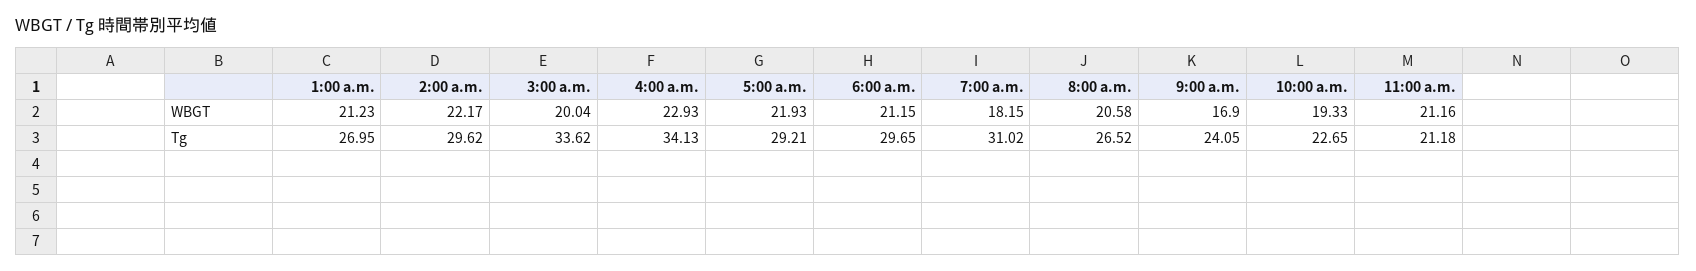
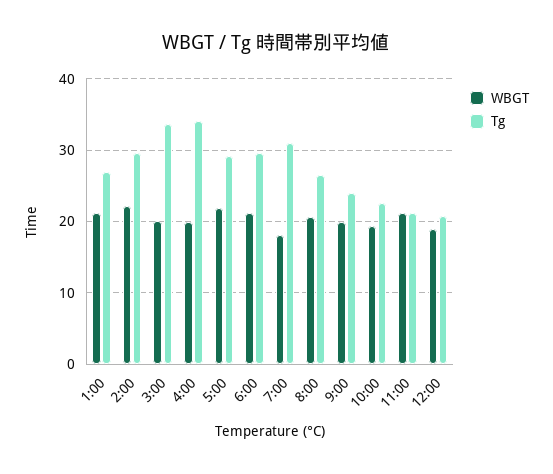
WBGT, 4:00 a.m.: 22.93 -> 20
WBGT, 9:00 a.m.: 16.9 -> 20
WBGT, 12:00: none -> 19
Tg, 12:00: none -> 21

